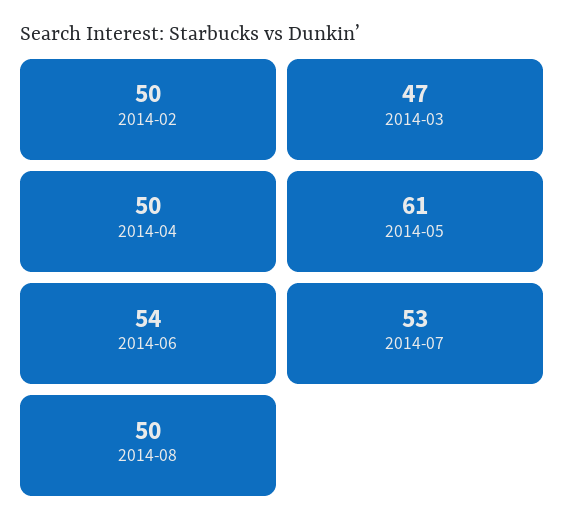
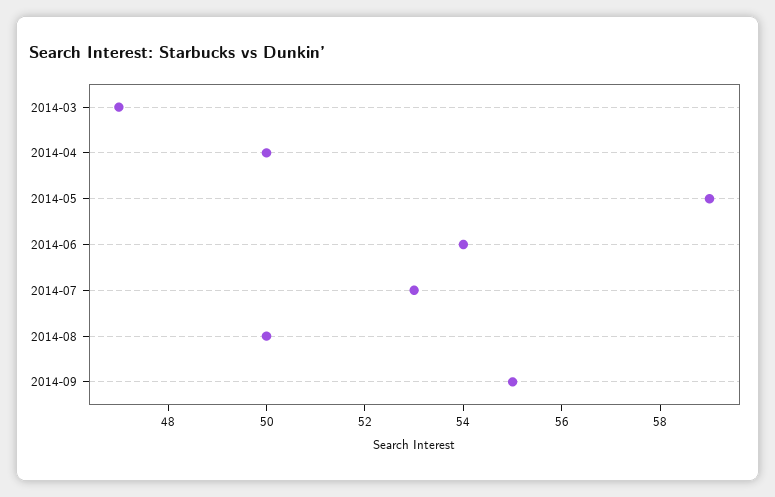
2014-02: 50 -> none
2014-05: 61 -> 59
2014-09: none -> 55

